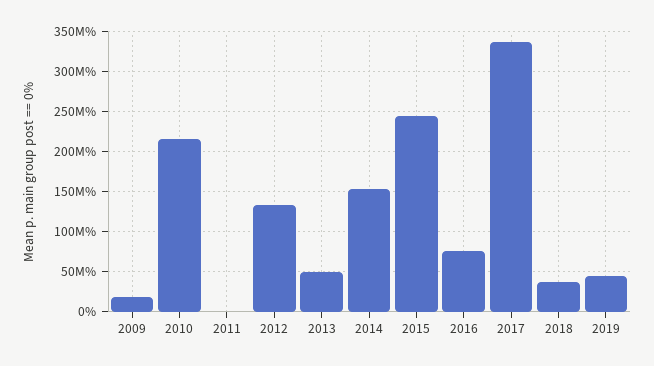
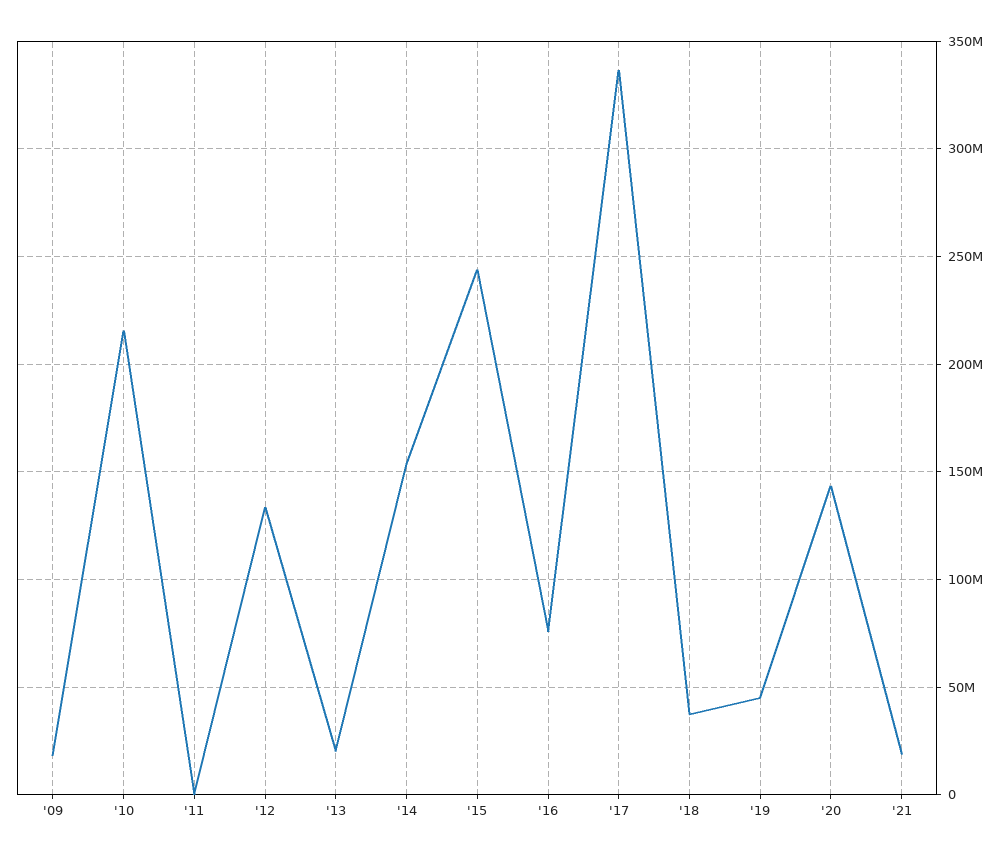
2013: 50000000 -> 20000000
'20: none -> 145000000
'21: none -> 20000000

